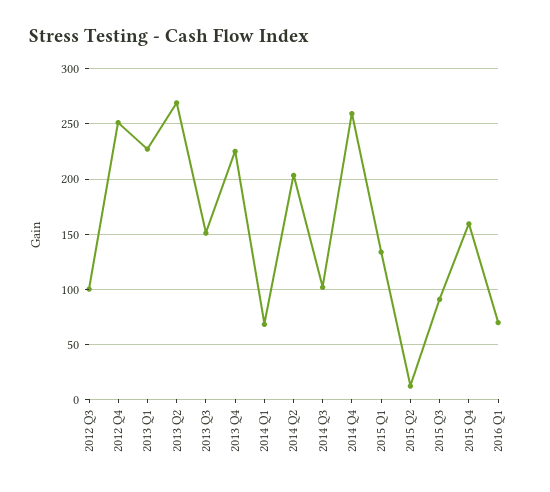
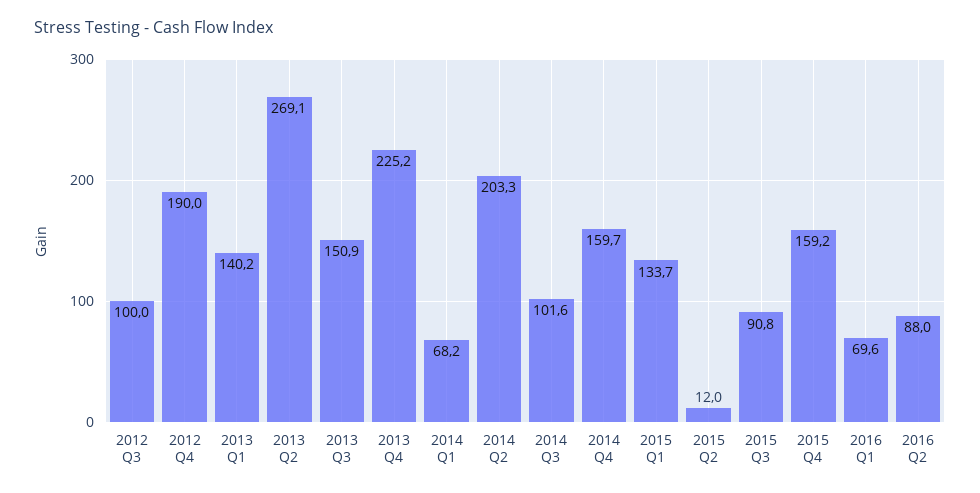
2012 Q4: 250 -> 190
2013 Q1: 230 -> 140.2
2014 Q4: 260 -> 159.7
2016 Q2: none -> 88

